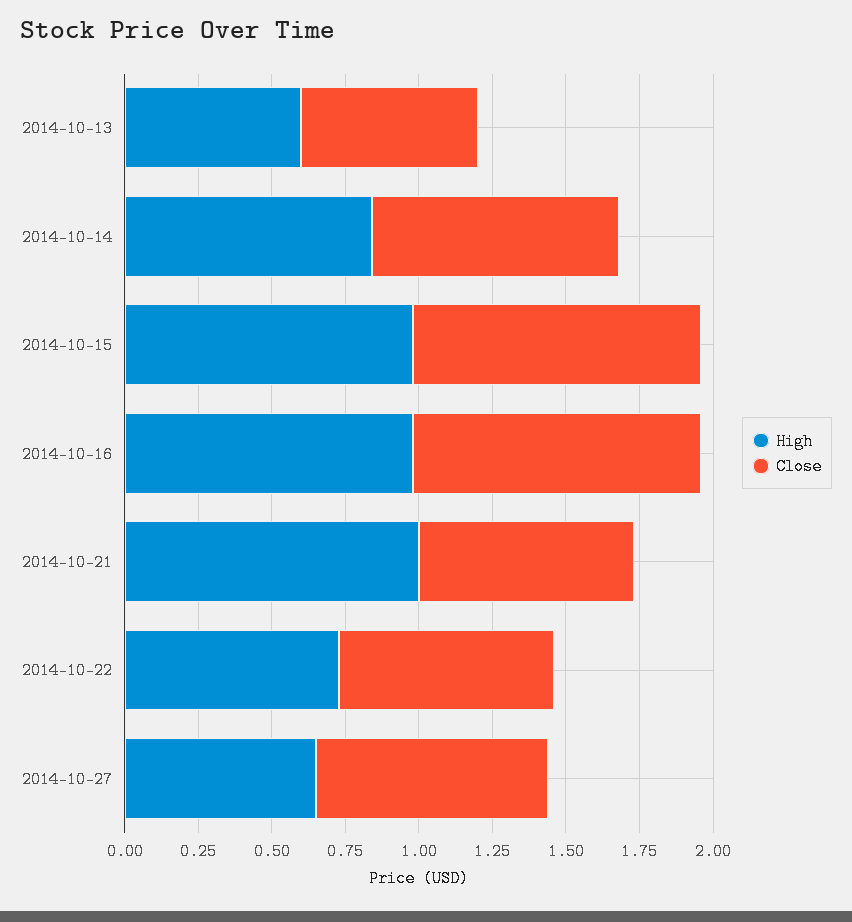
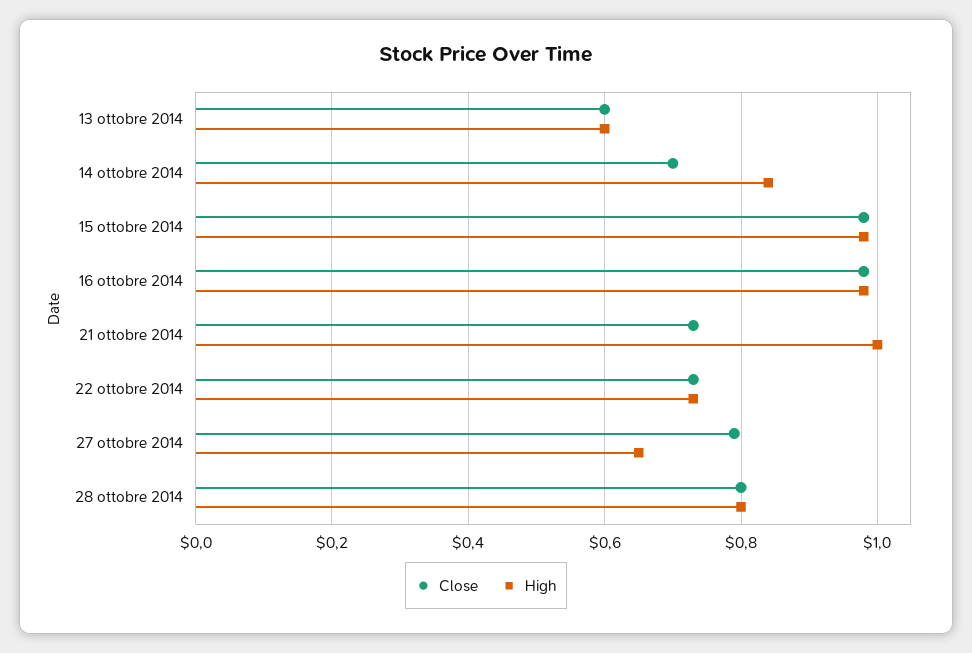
Close, 2014-10-14: 0.85 -> 0.7
Close, 28 ottobre 2014: none -> 0.8
High, 28 ottobre 2014: none -> 0.8

